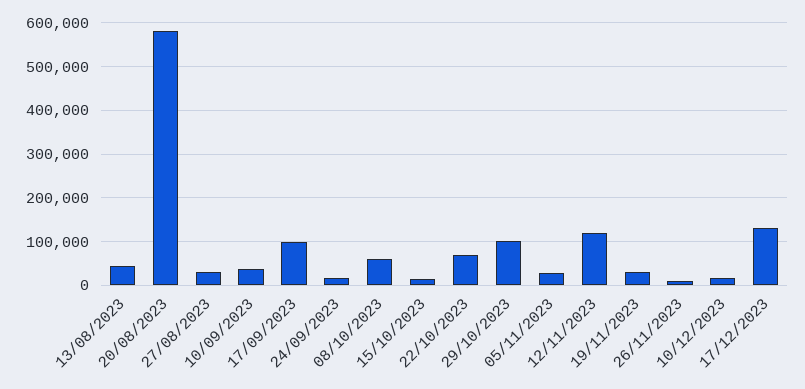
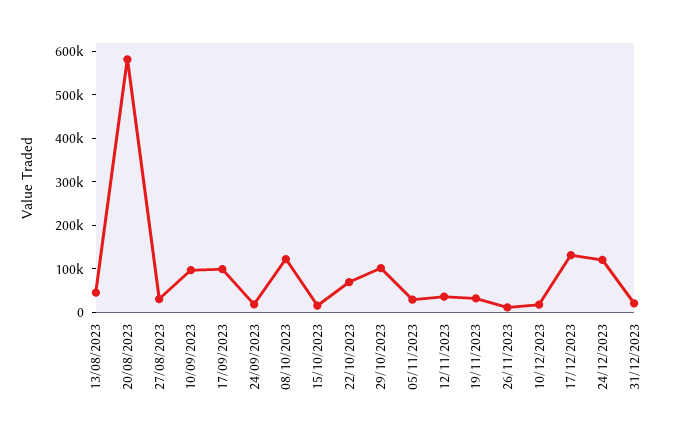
10/09/2023: 40000 -> 100000
08/10/2023: 60000 -> 120000
12/11/2023: 120000 -> 40000
24/12/2023: none -> 120000
31/12/2023: none -> 20000

